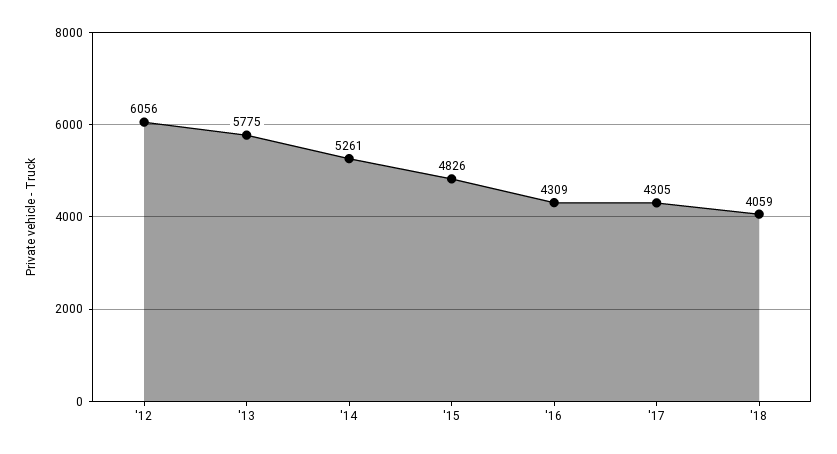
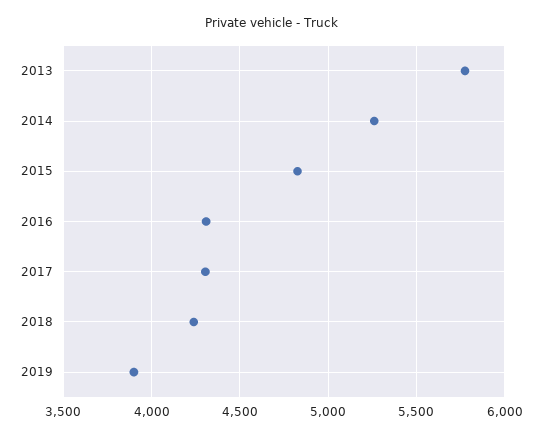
'12: 6056 -> none
'18: 4059 -> 4250
2019: none -> 3900

